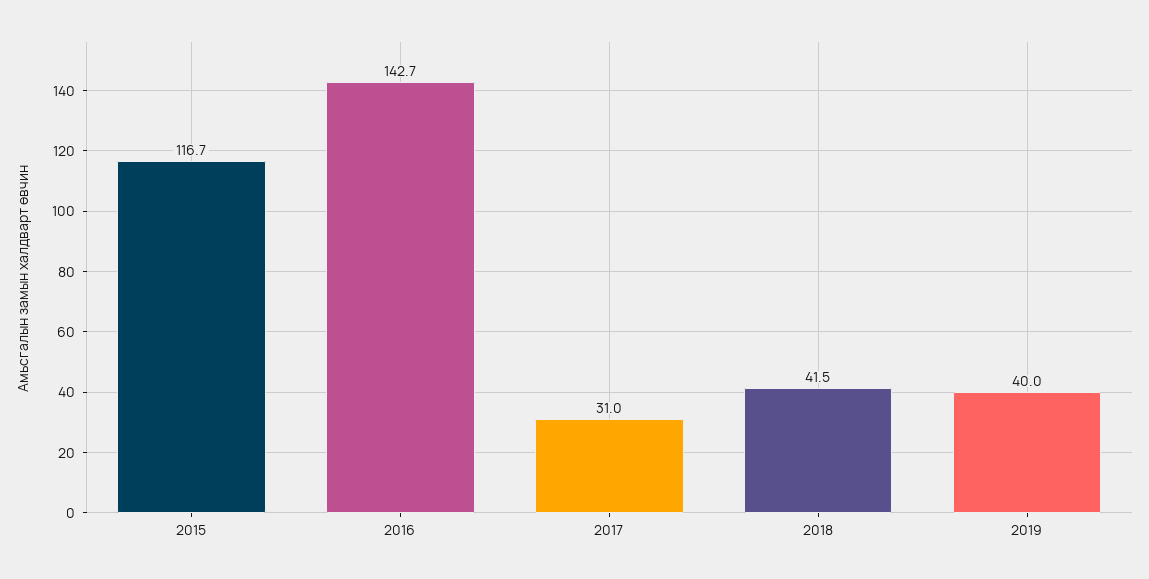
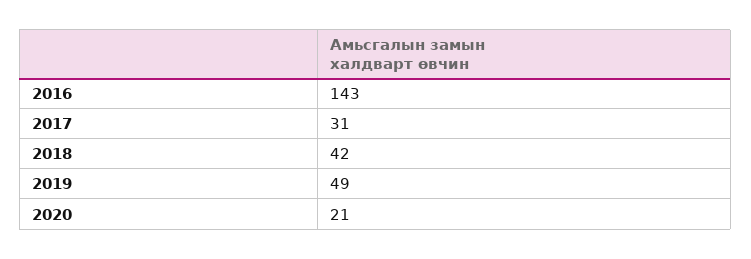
2015: 116.7 -> none
2019: 40 -> 49
2020: none -> 21

